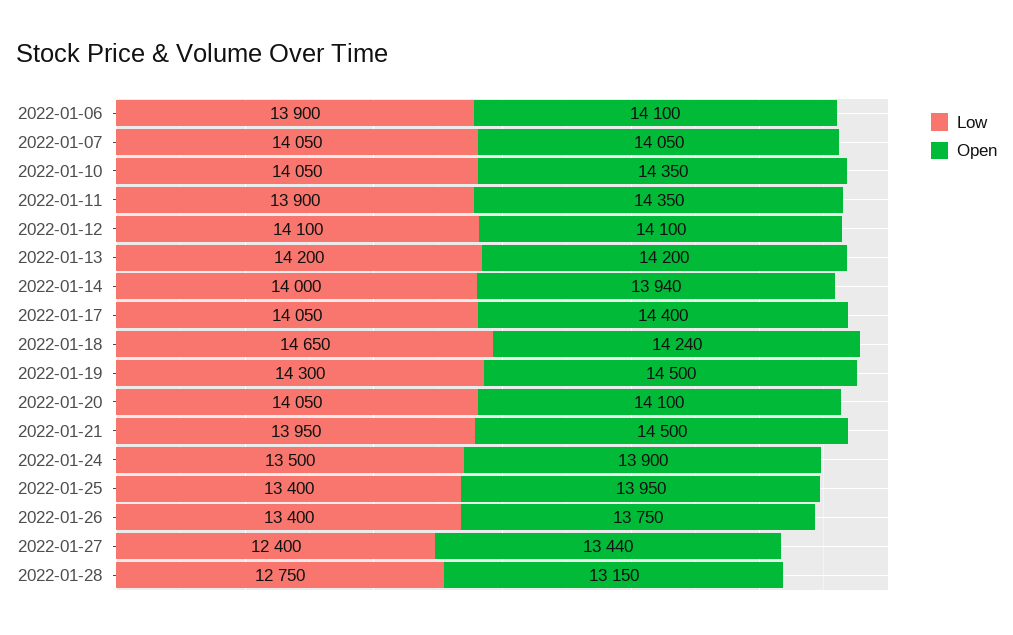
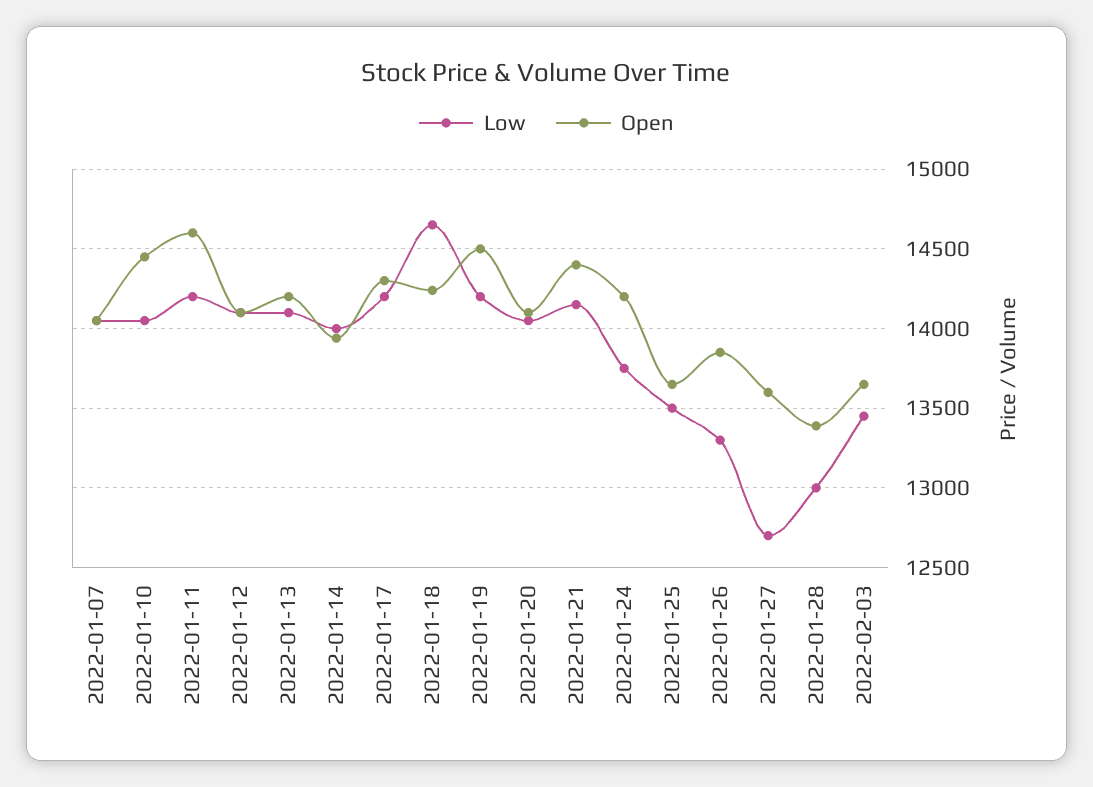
Low, 2022-01-06: 13900 -> none
Open, 2022-01-06: 14100 -> none
Open, 2022-01-10: 14350 -> 14450
Low, 2022-01-11: 13900 -> 14200
Open, 2022-01-11: 14350 -> 14600
Low, 2022-01-13: 14200 -> 14100
Low, 2022-01-17: 14050 -> 14200
Open, 2022-01-17: 14400 -> 14300
Low, 2022-01-19: 14300 -> 14200
Low, 2022-01-21: 13950 -> 14150
Open, 2022-01-21: 14500 -> 14400
Low, 2022-01-24: 13500 -> 13750
Open, 2022-01-24: 13900 -> 14200
Low, 2022-01-25: 13400 -> 13500
Open, 2022-01-25: 13950 -> 13650
Low, 2022-01-26: 13400 -> 13300
Open, 2022-01-26: 13750 -> 13850
Low, 2022-01-27: 12400 -> 12700
Open, 2022-01-27: 13440 -> 13600
Low, 2022-01-28: 12750 -> 13000
Open, 2022-01-28: 13150 -> 13400
Low, 2022-02-03: none -> 13450
Open, 2022-02-03: none -> 13650

